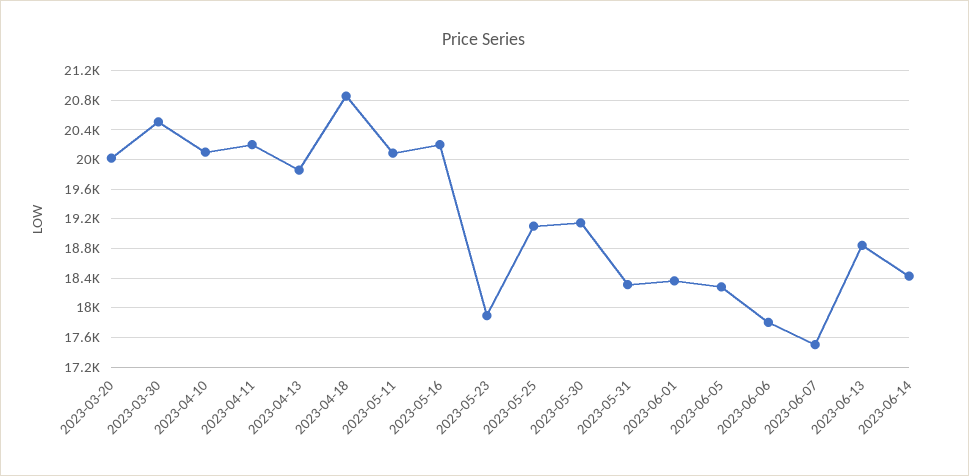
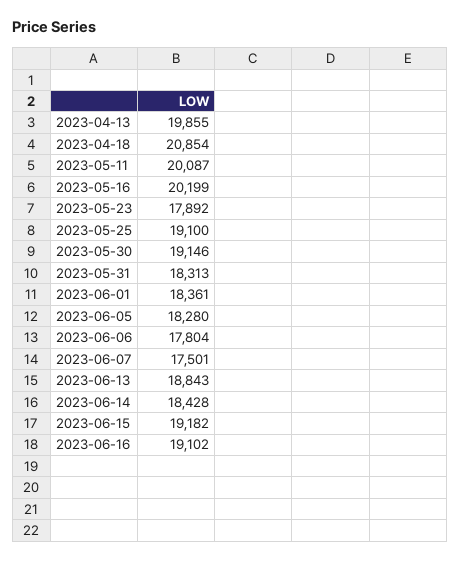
2023-03-20: 20000 -> none
2023-03-30: 20500 -> none
2023-04-10: 20100 -> none
2023-04-11: 20200 -> none
2023-06-15: none -> 19182
2023-06-16: none -> 19102

